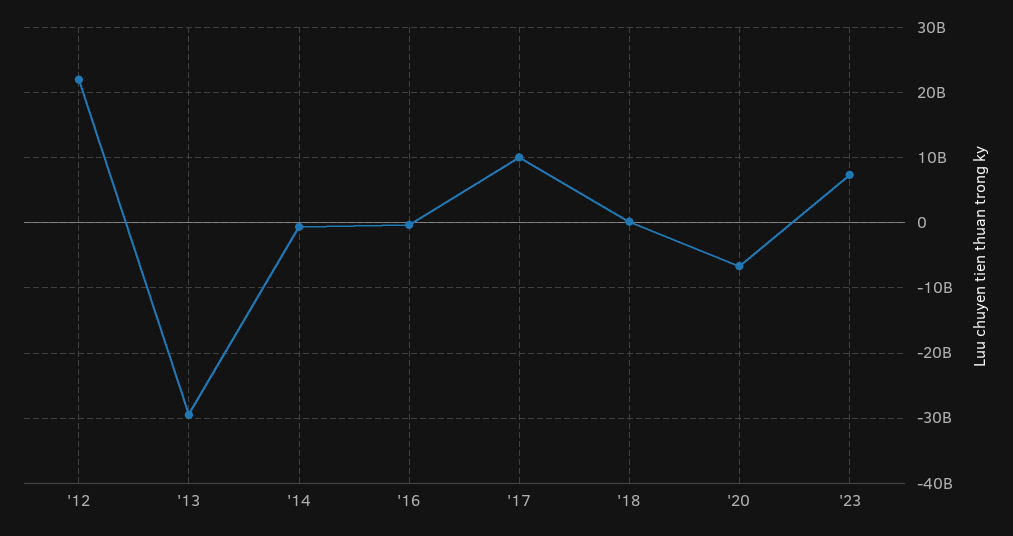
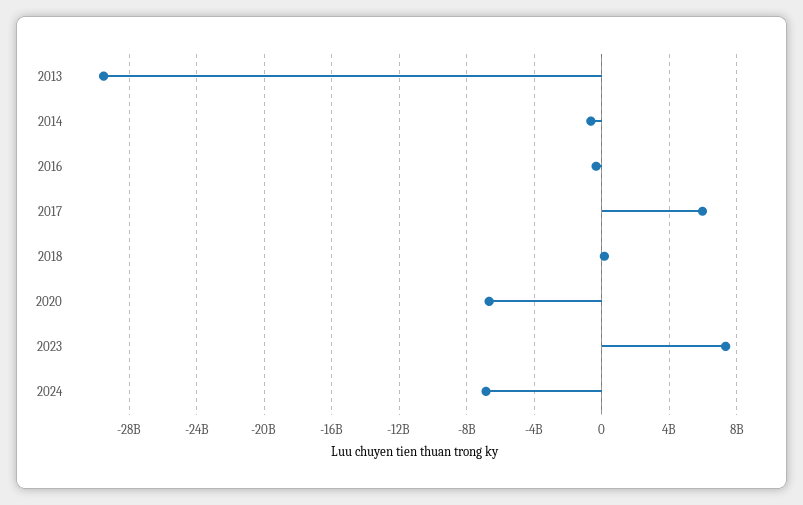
'12: 22000000000 -> none
'17: 10000000000 -> 6000000000
2024: none -> -7000000000

